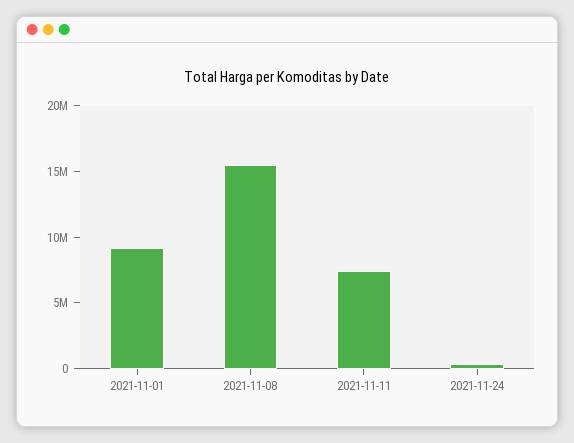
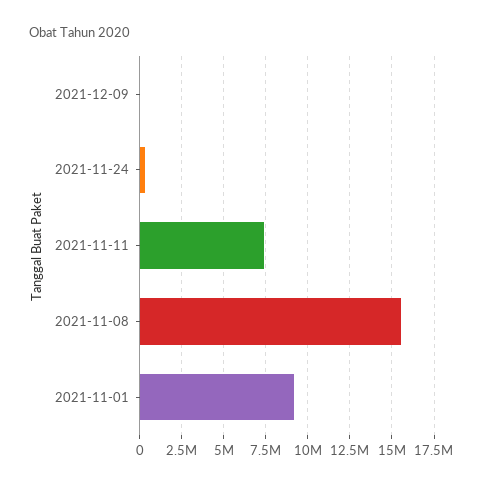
2021-12-09: none -> 0

